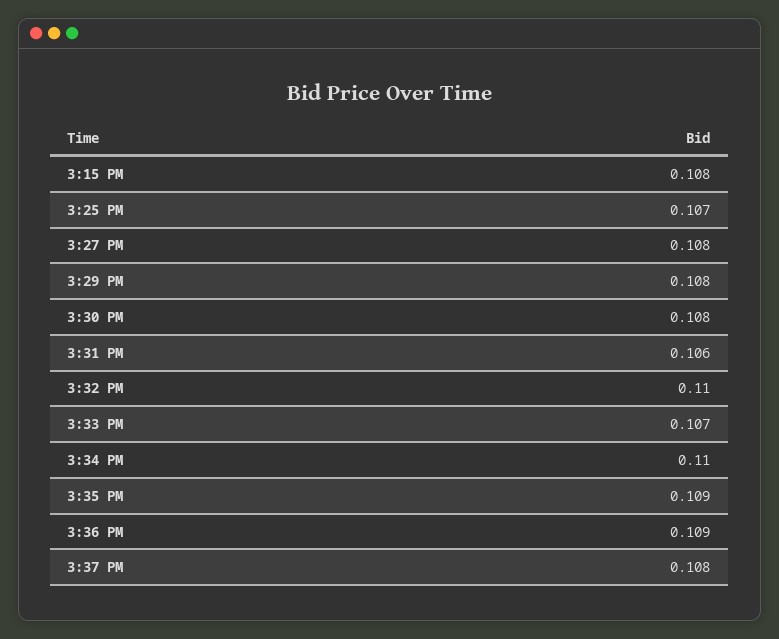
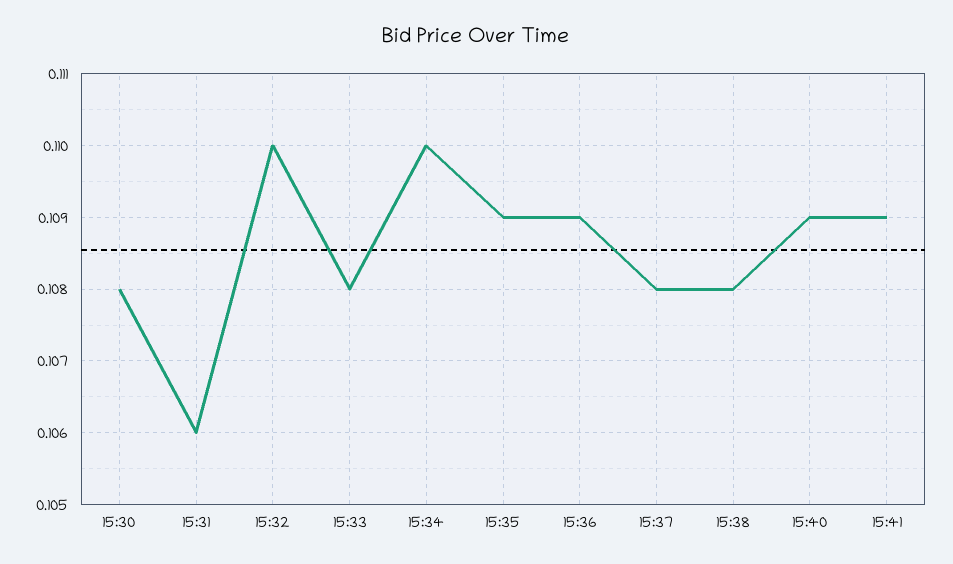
3:15 PM: 0.108 -> none
3:25 PM: 0.107 -> none
3:27 PM: 0.108 -> none
3:29 PM: 0.108 -> none
3:33 PM: 0.107 -> 0.108
15:38: none -> 0.108
15:40: none -> 0.109
15:41: none -> 0.109

